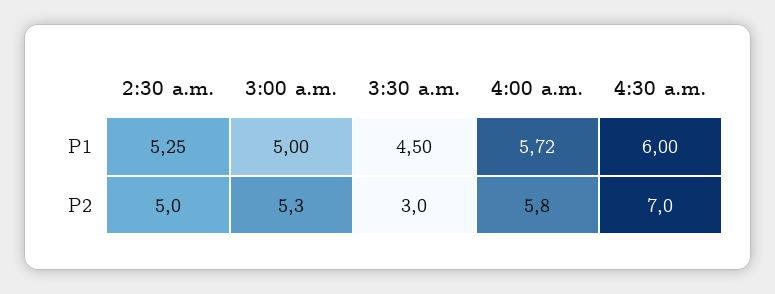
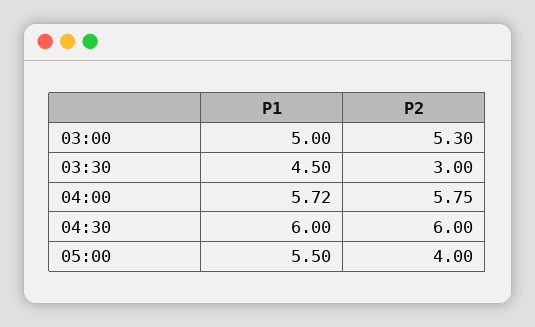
2:30 a.m., P1: 5.25 -> none
2:30 a.m., P2: 5 -> none
4:30 a.m., P2: 7 -> 6
05:00, P1: none -> 5.5
05:00, P2: none -> 4

